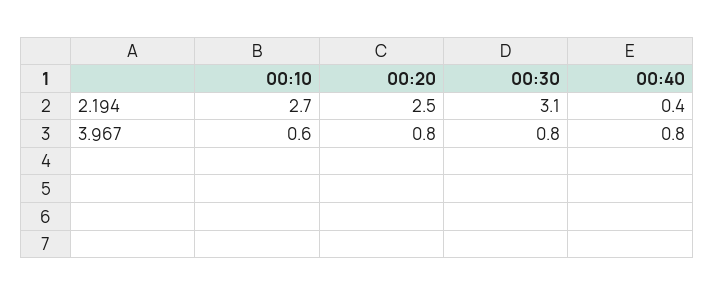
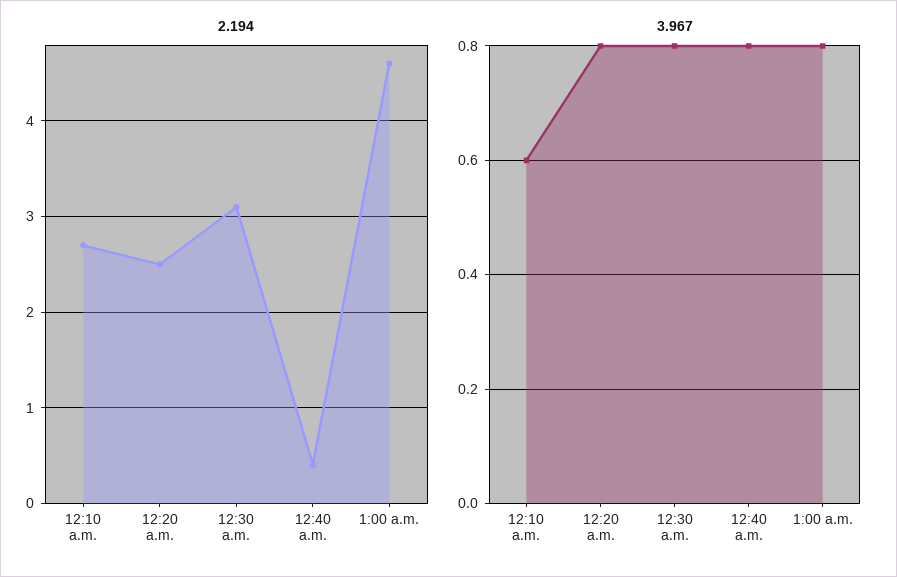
2.194, 1:00 a.m.: none -> 4.6
3.967, 1:00 a.m.: none -> 0.8

